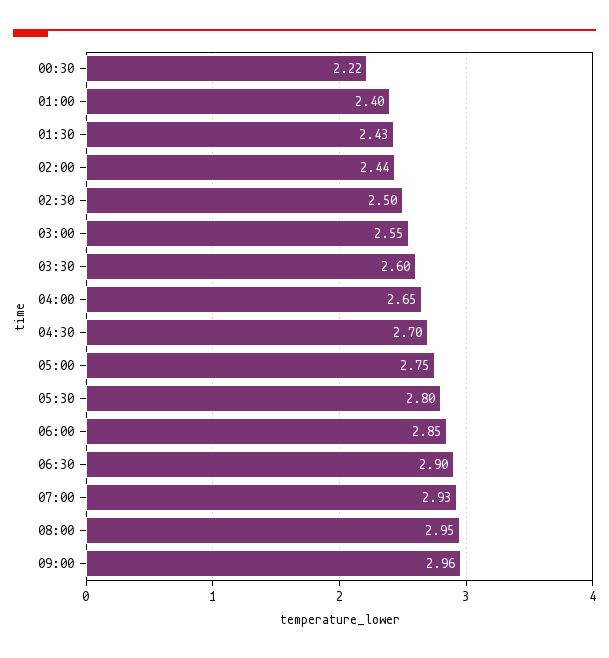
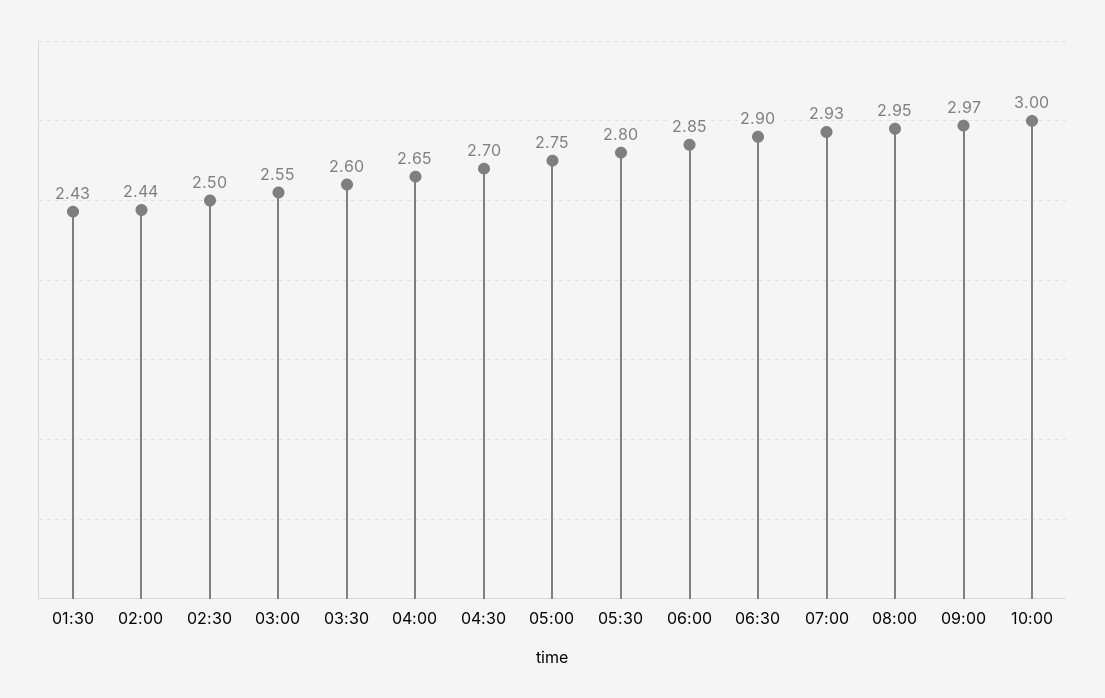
00:30: 2.22 -> none
01:00: 2.4 -> none
09:00: 2.96 -> 2.97
10:00: none -> 3

